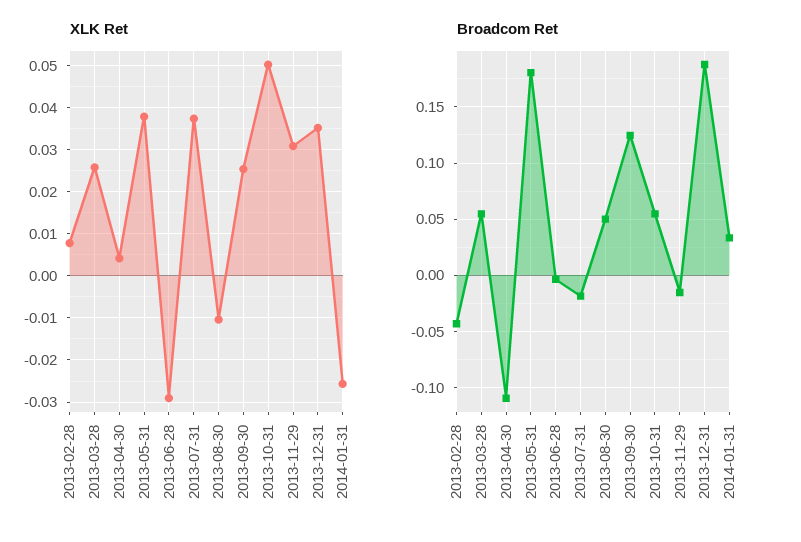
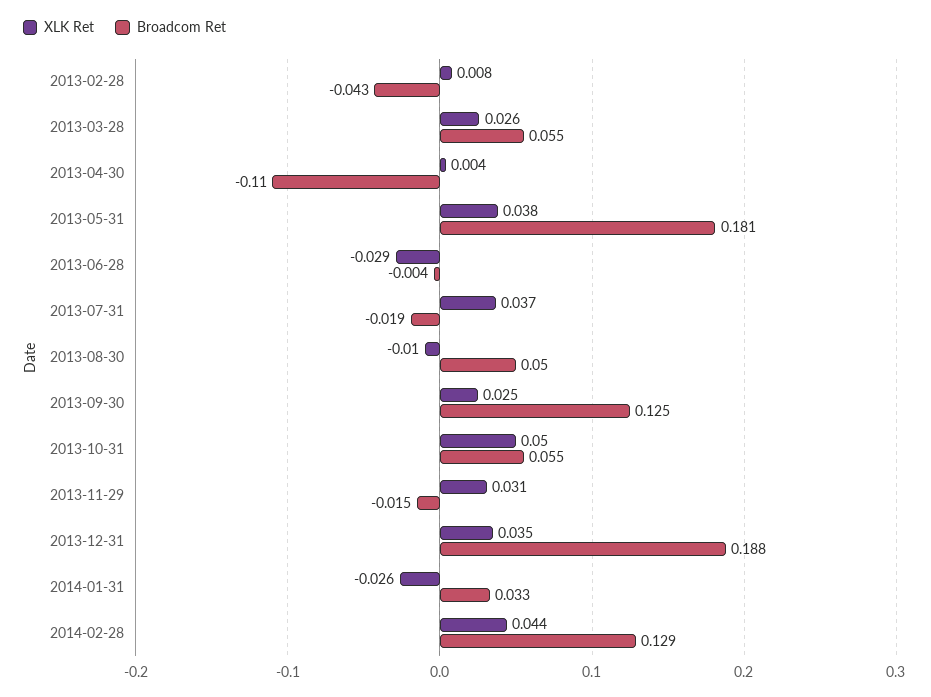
XLK Ret, 2014-02-28: none -> 0.044
Broadcom Ret, 2014-02-28: none -> 0.129

